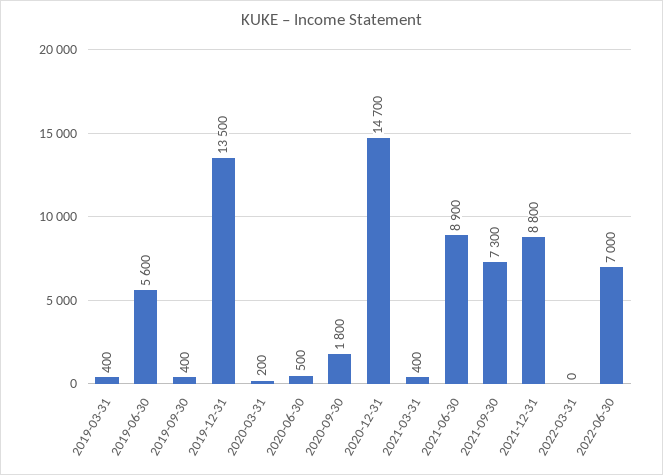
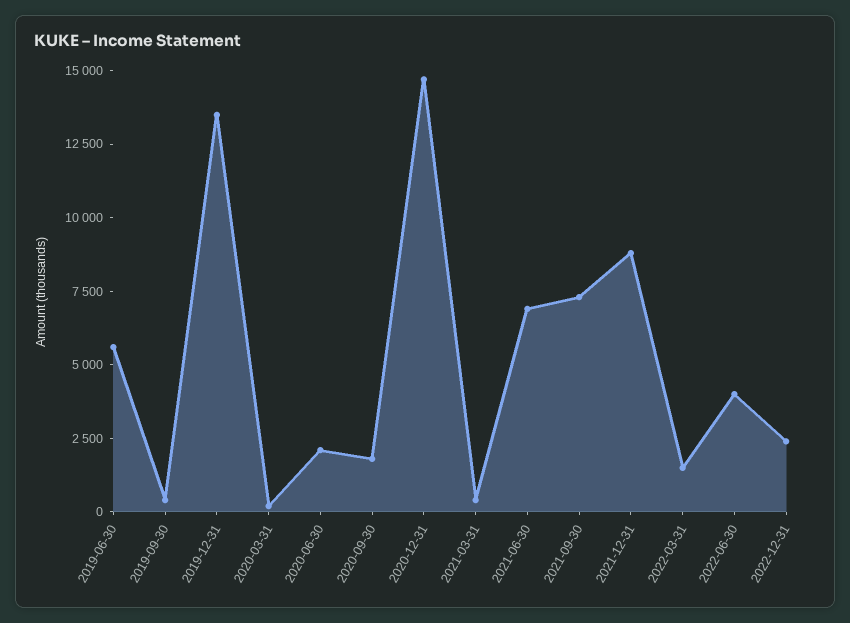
2019-03-31: 400 -> none
2020-06-30: 500 -> 2000
2021-06-30: 8900 -> 7000
2022-03-31: 0 -> 1500
2022-06-30: 7000 -> 4000
2022-12-31: none -> 2500

